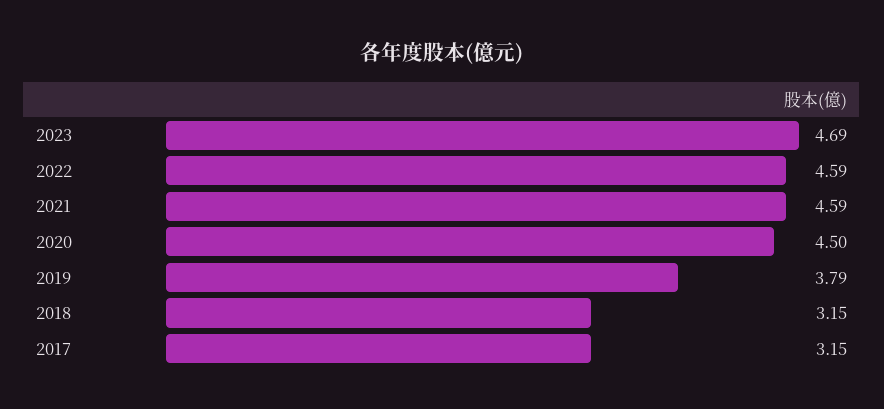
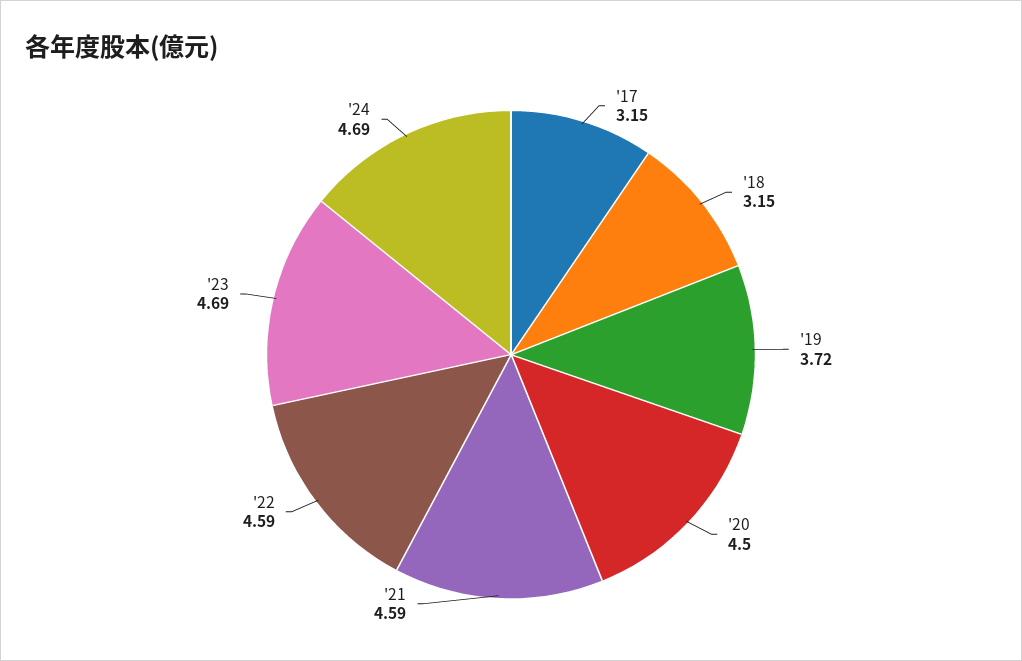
2019: 3.79 -> 3.72
'24: none -> 4.69

